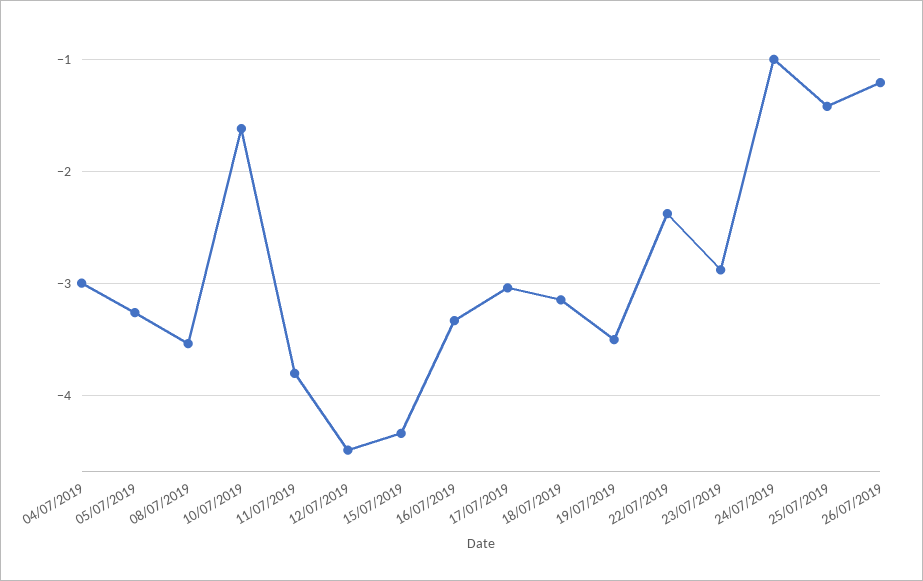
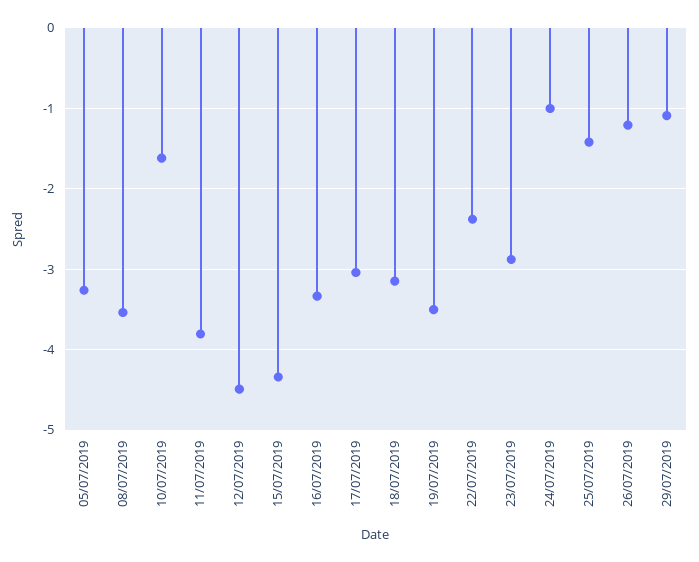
04/07/2019: -3 -> none
29/07/2019: none -> -1.1

